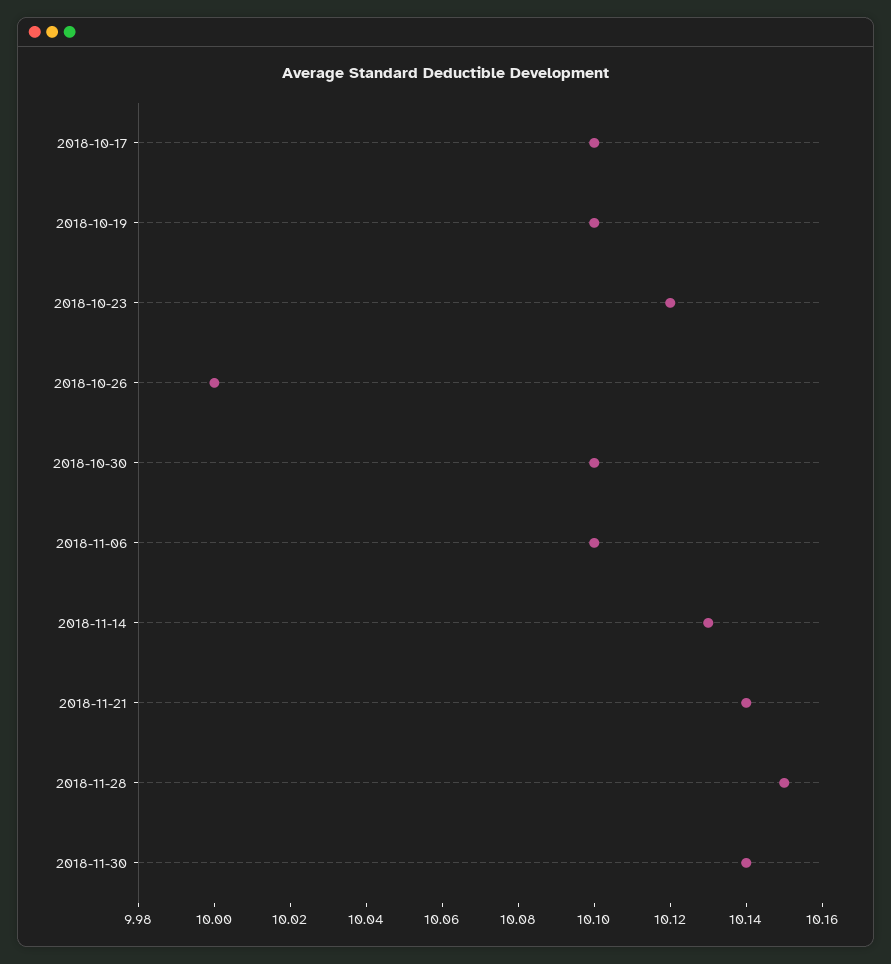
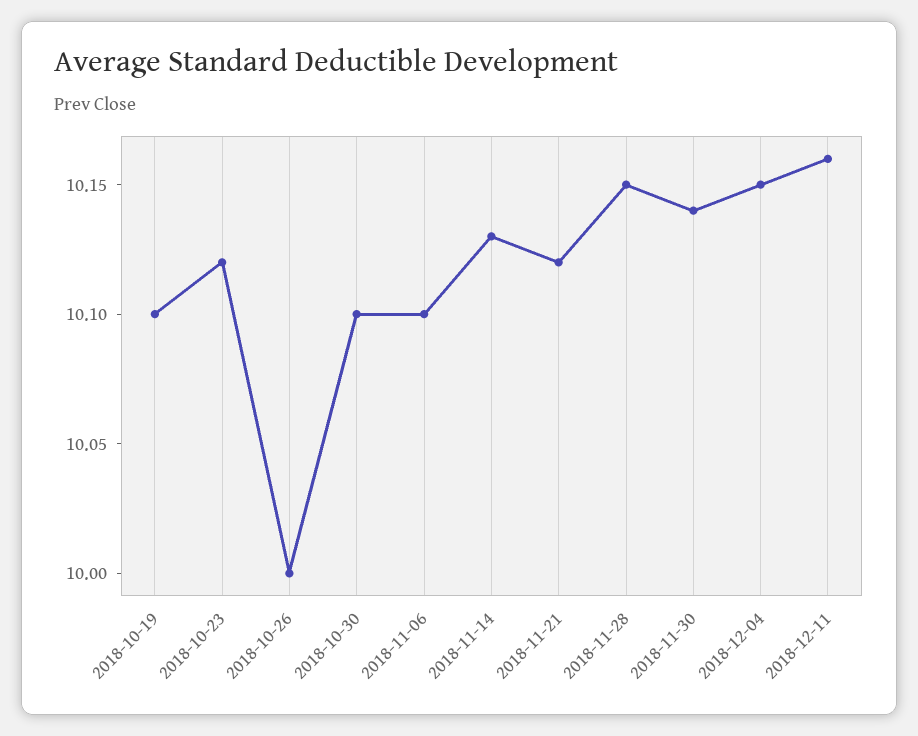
2018-10-17: 10.1 -> none
2018-11-21: 10.14 -> 10.12
2018-12-04: none -> 10.15
2018-12-11: none -> 10.16

